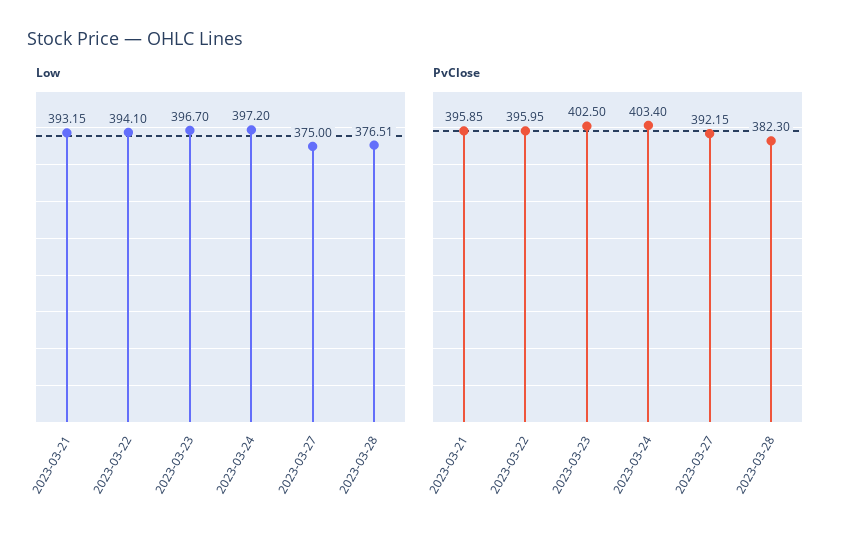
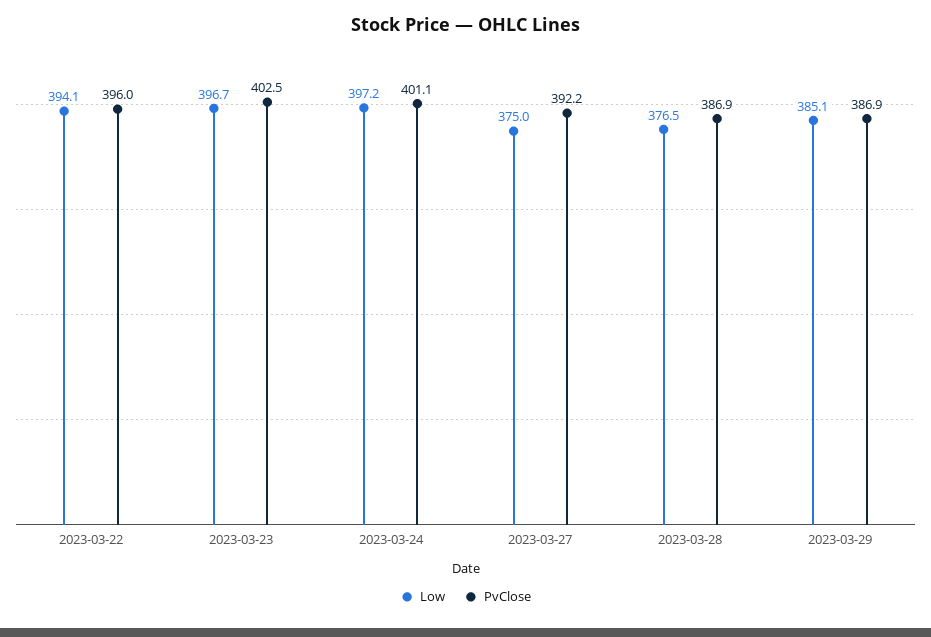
Low, 2023-03-21: 393.15 -> none
PvClose, 2023-03-21: 395.85 -> none
PvClose, 2023-03-24: 403.4 -> 401.1
PvClose, 2023-03-28: 382.3 -> 386.9
Low, 2023-03-29: none -> 385.1
PvClose, 2023-03-29: none -> 386.9

